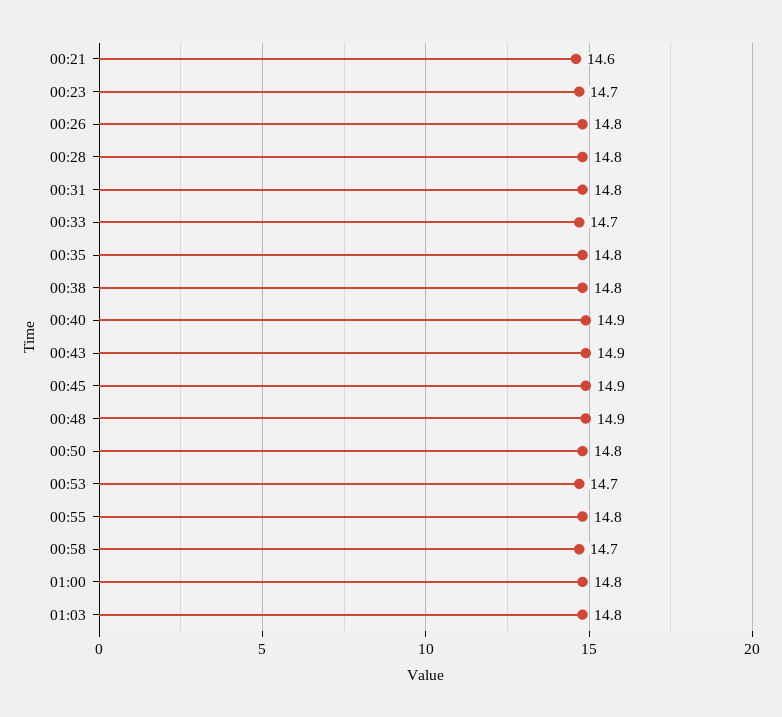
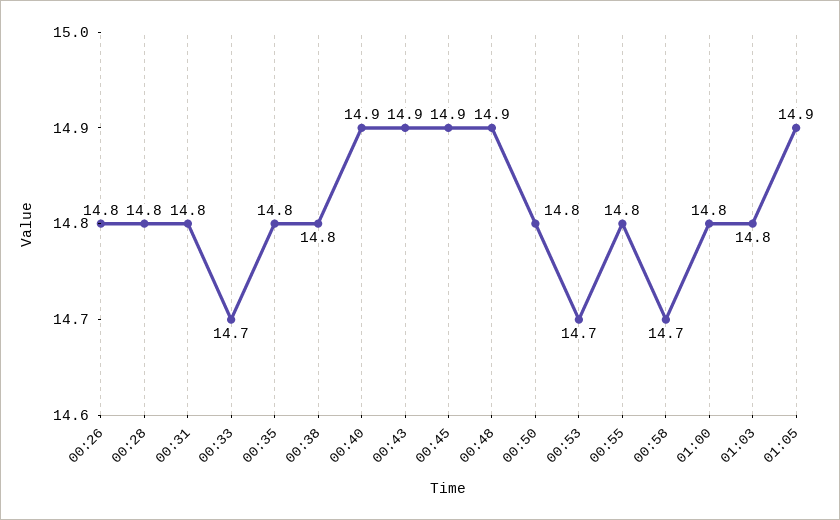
00:21: 14.6 -> none
00:23: 14.7 -> none
01:05: none -> 14.9

